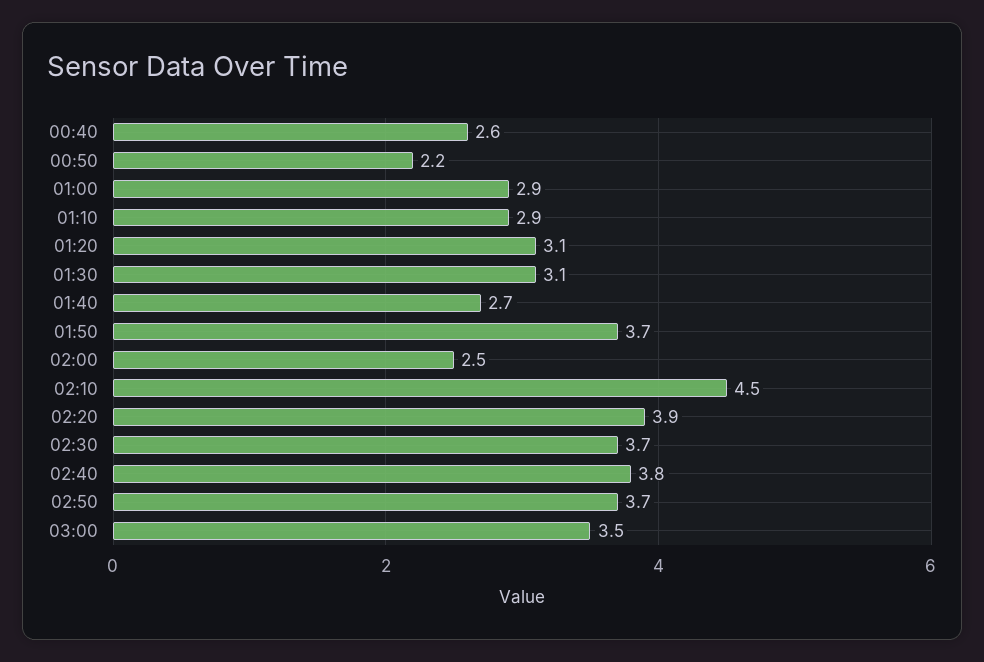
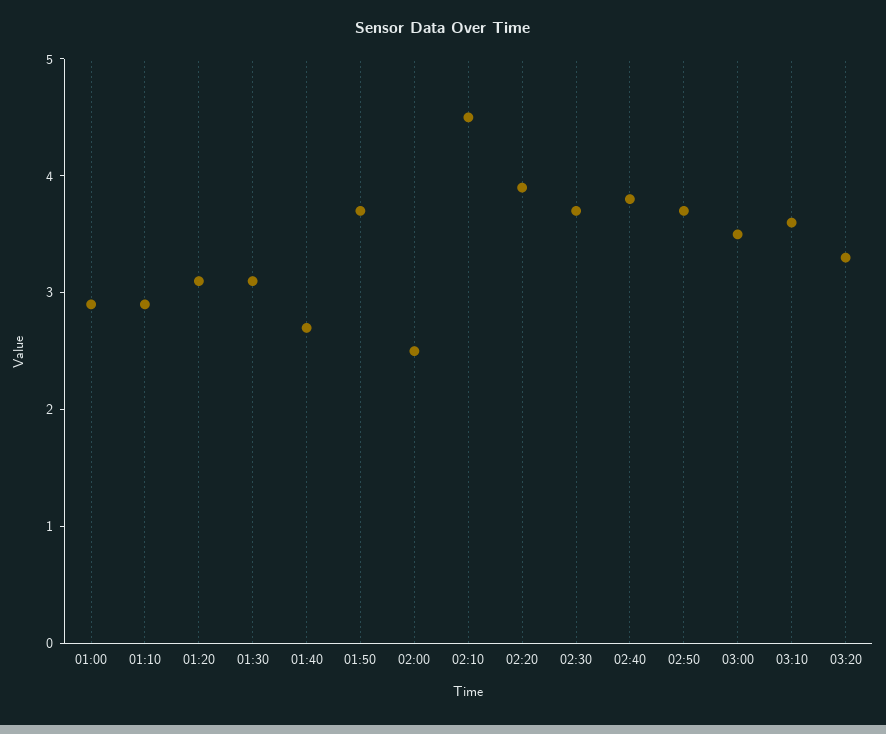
00:40: 2.6 -> none
00:50: 2.2 -> none
03:10: none -> 3.6
03:20: none -> 3.3

